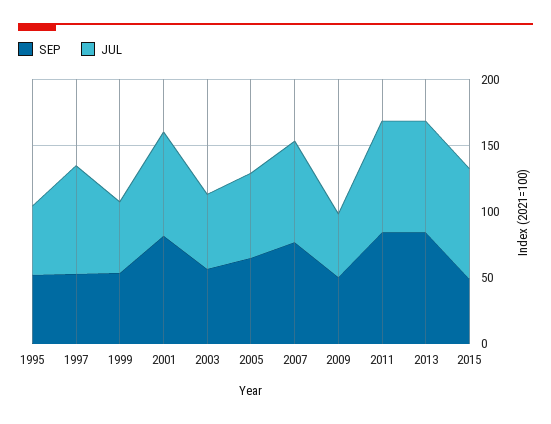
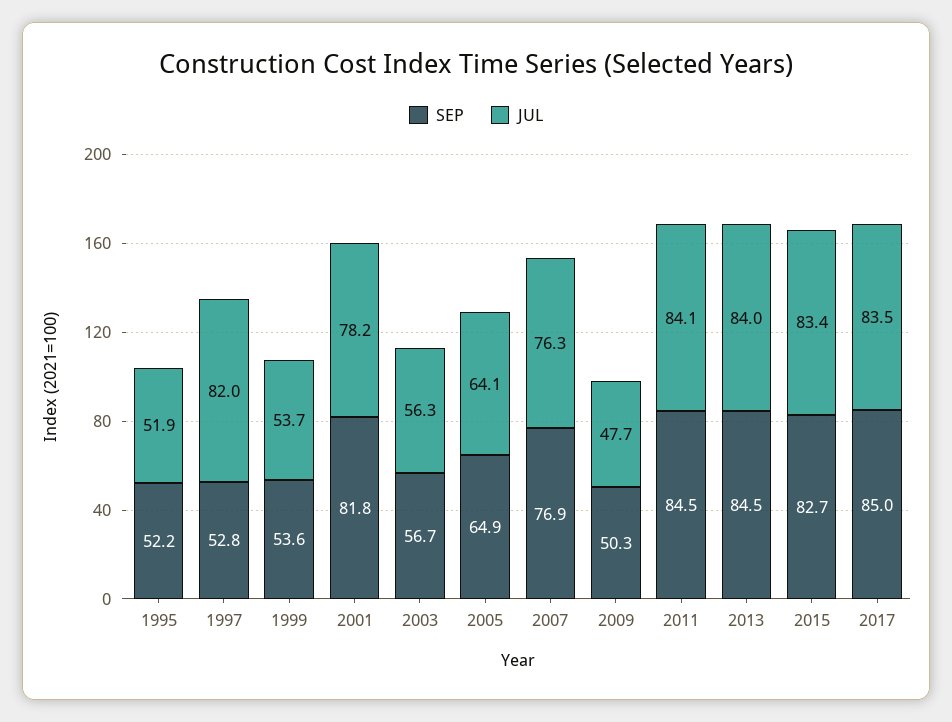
SEP, 2015: 50 -> 82.7
SEP, 2017: none -> 85
JUL, 2017: none -> 83.5

